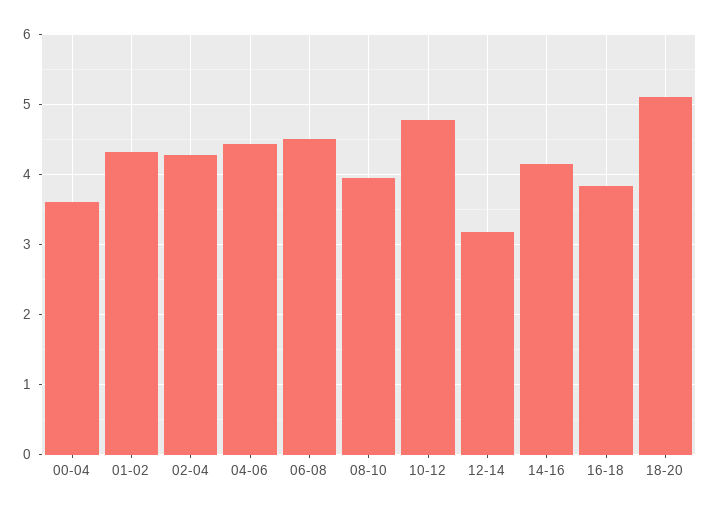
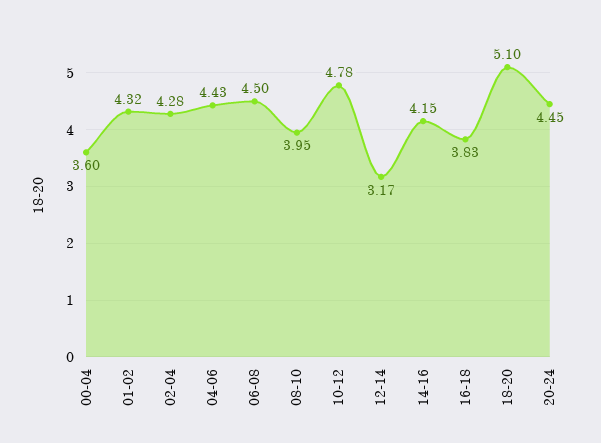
20-24: none -> 4.45

